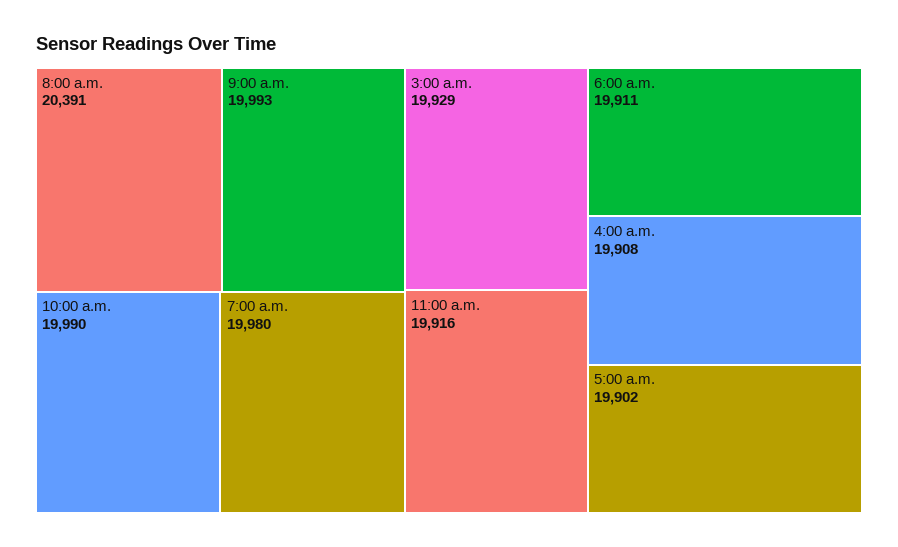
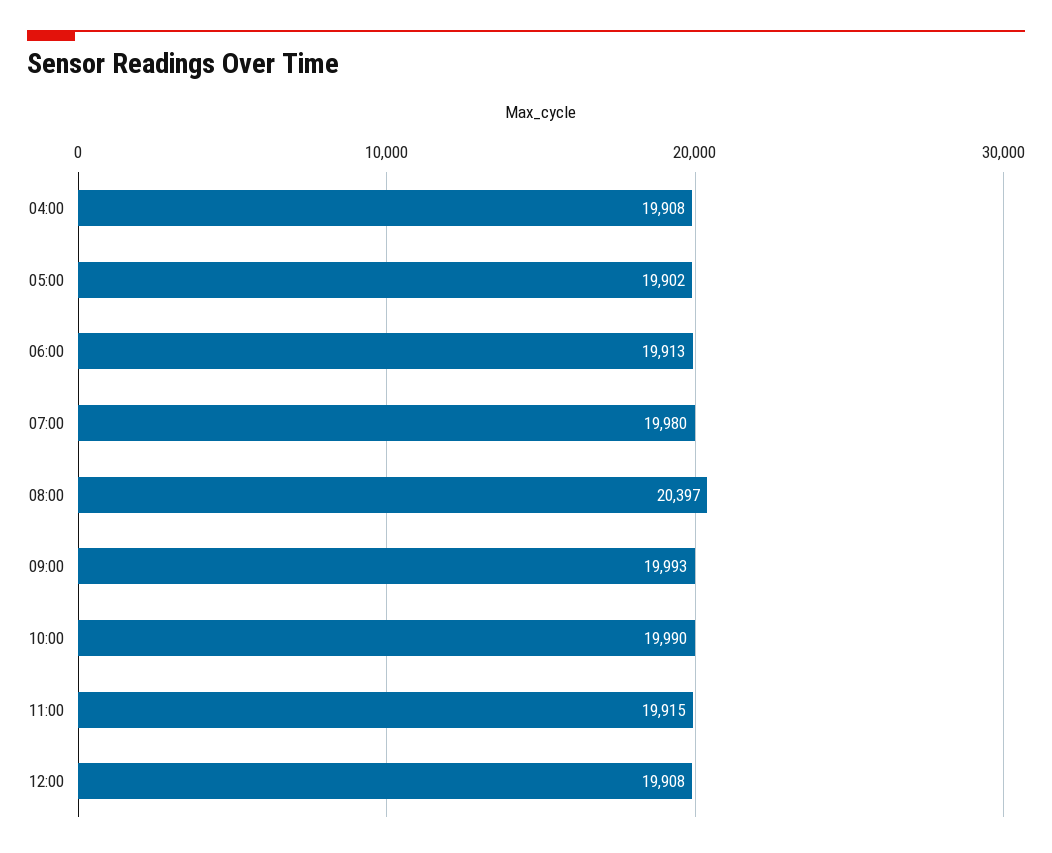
8:00 a.m.: 20391 -> 20397
3:00 a.m.: 19929 -> none
11:00 a.m.: 19916 -> 19915
6:00 a.m.: 19911 -> 19913
12:00: none -> 19908

